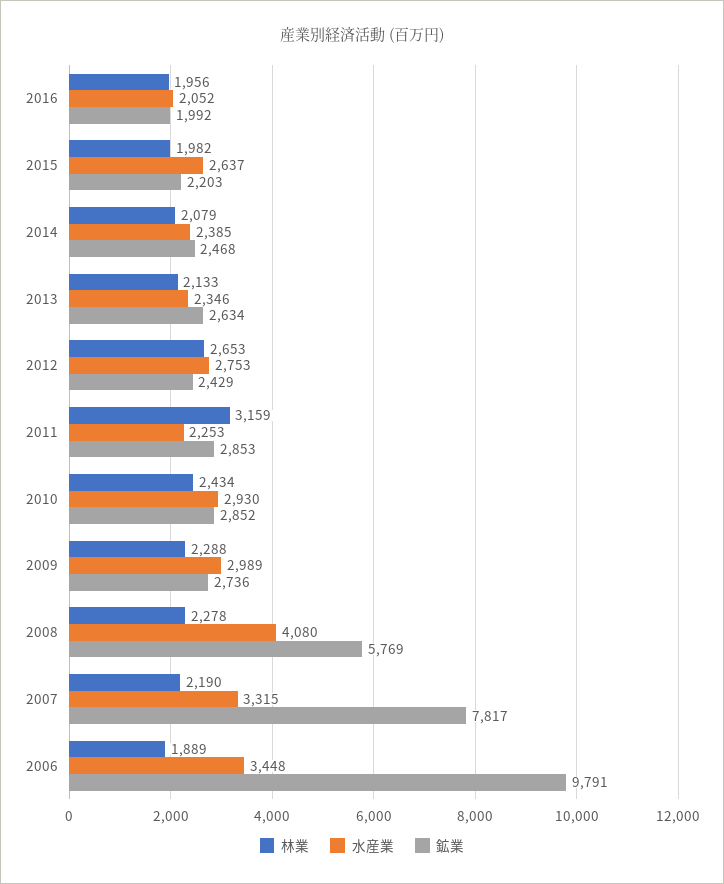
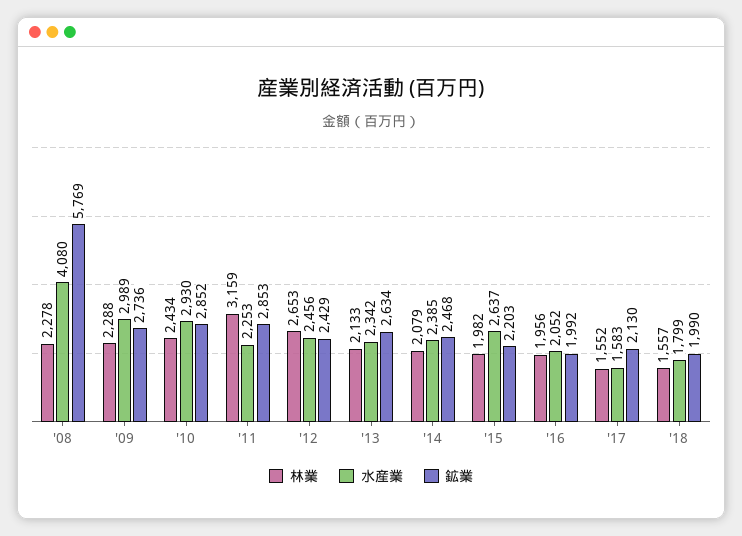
水産業, 2013: 2346 -> 2342
水産業, 2012: 2753 -> 2456
林業, 2007: 2190 -> none
水産業, 2007: 3315 -> none
鉱業, 2007: 7817 -> none
林業, 2006: 1889 -> none
水産業, 2006: 3448 -> none
鉱業, 2006: 9791 -> none
林業, '17: none -> 1552
水産業, '17: none -> 1583
鉱業, '17: none -> 2130
林業, '18: none -> 1557
水産業, '18: none -> 1799
鉱業, '18: none -> 1990

